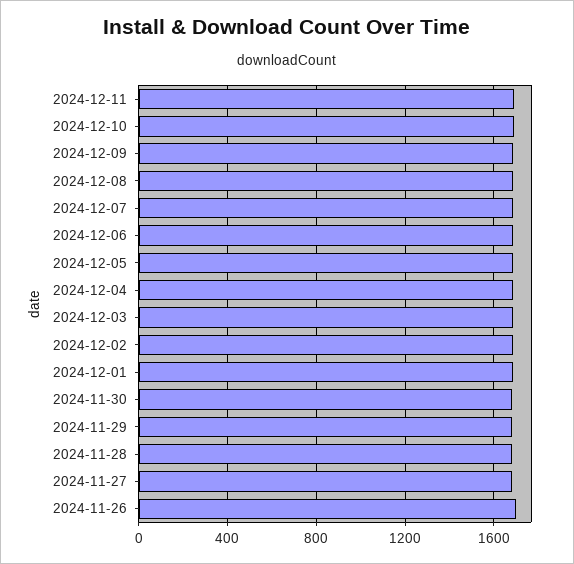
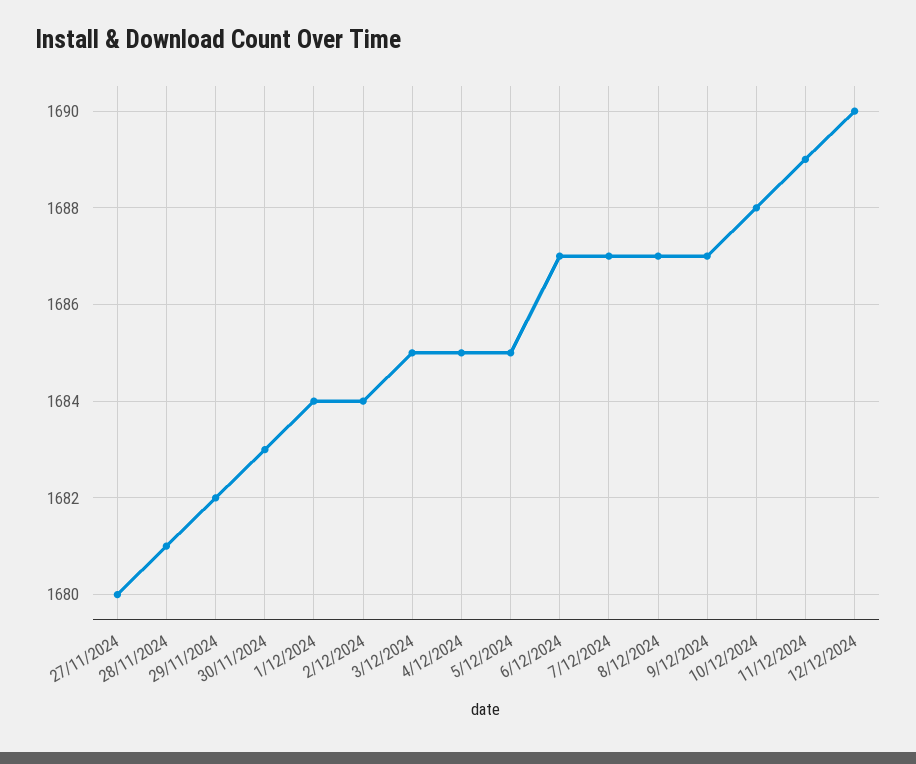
2024-11-26: 1700 -> none
12/12/2024: none -> 1690

